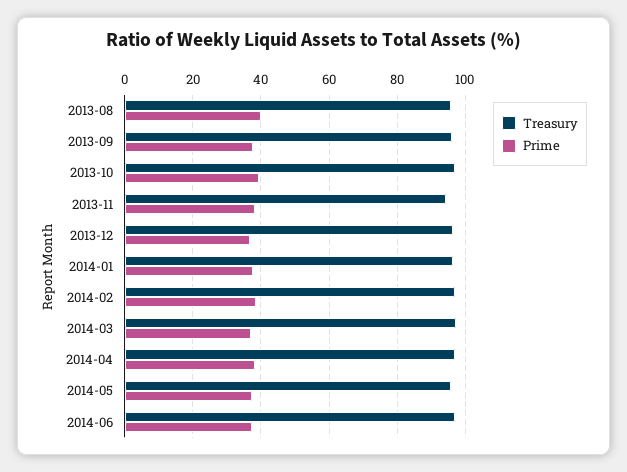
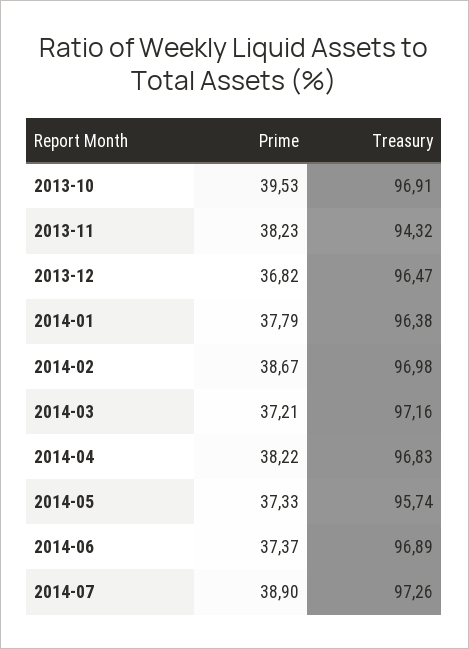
Treasury, 2013-08: 96 -> none
Prime, 2013-08: 40 -> none
Treasury, 2013-09: 96 -> none
Prime, 2013-09: 38 -> none
Prime, 2014-07: none -> 38.9
Treasury, 2014-07: none -> 97.26

